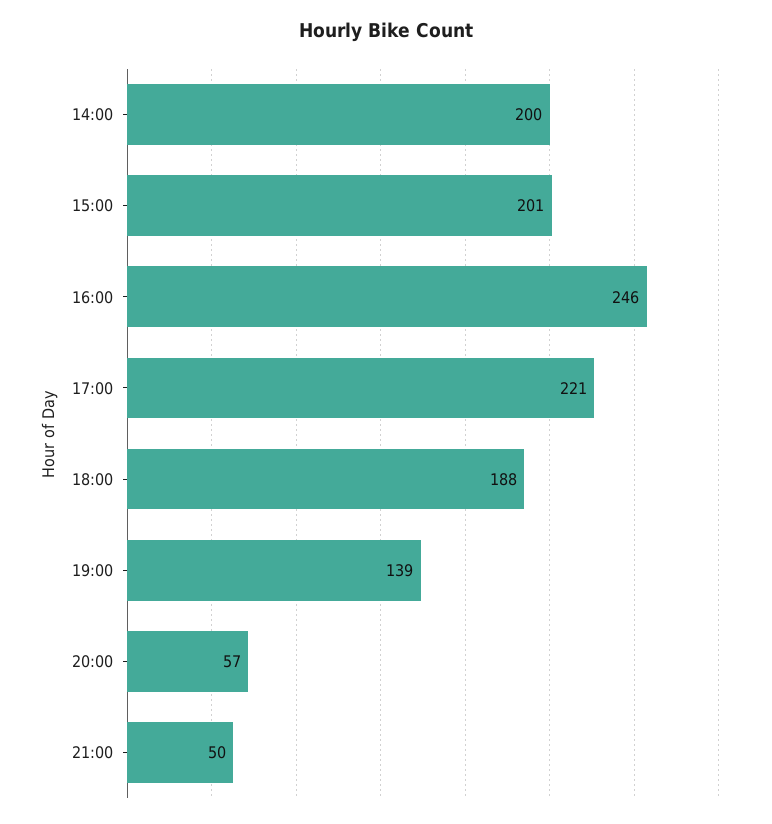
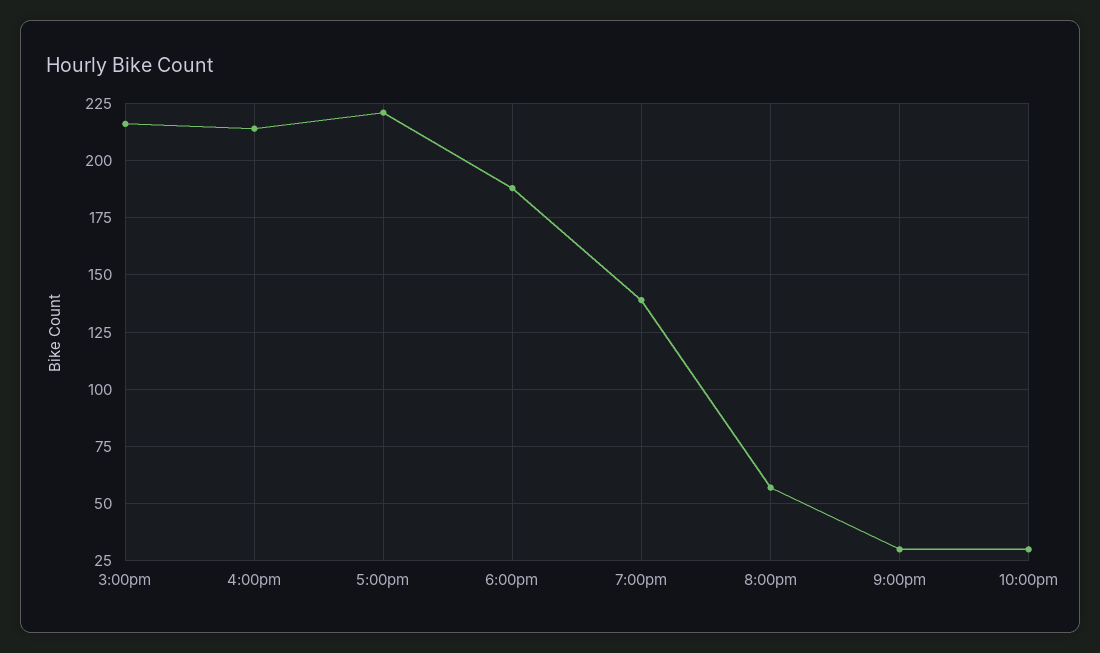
14:00: 200 -> none
15:00: 201 -> 215
16:00: 246 -> 215
21:00: 50 -> 30
10:00pm: none -> 30

